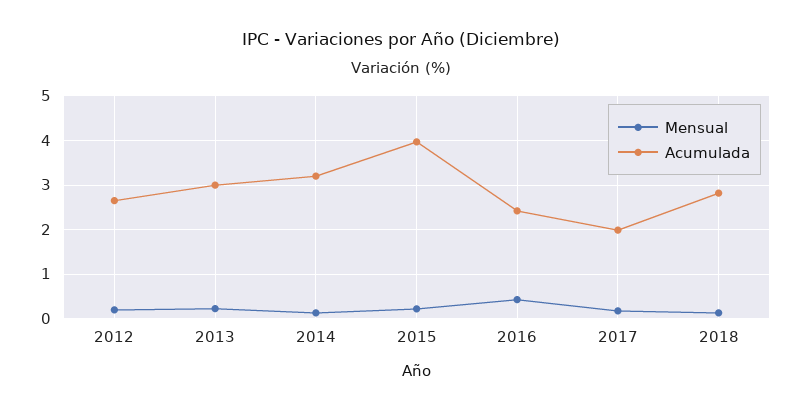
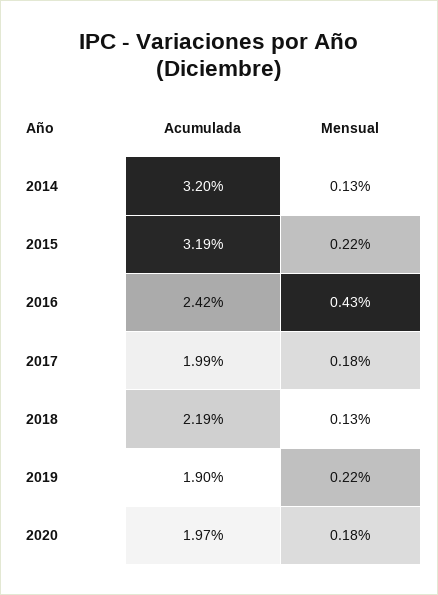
Mensual, 2012: 0.2 -> none
Acumulada, 2012: 2.6 -> none
Mensual, 2013: 0.2 -> none
Acumulada, 2013: 3 -> none
Acumulada, 2015: 4 -> 3.19
Acumulada, 2018: 2.8 -> 2.19
Acumulada, 2019: none -> 1.9
Mensual, 2019: none -> 0.22
Acumulada, 2020: none -> 1.97
Mensual, 2020: none -> 0.18

